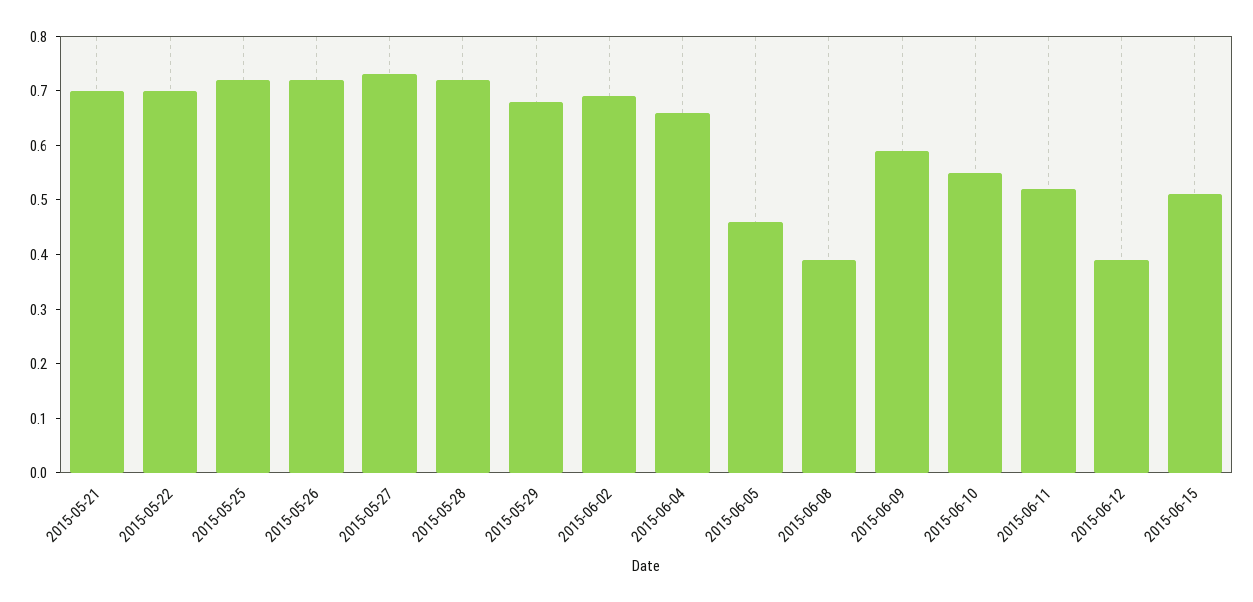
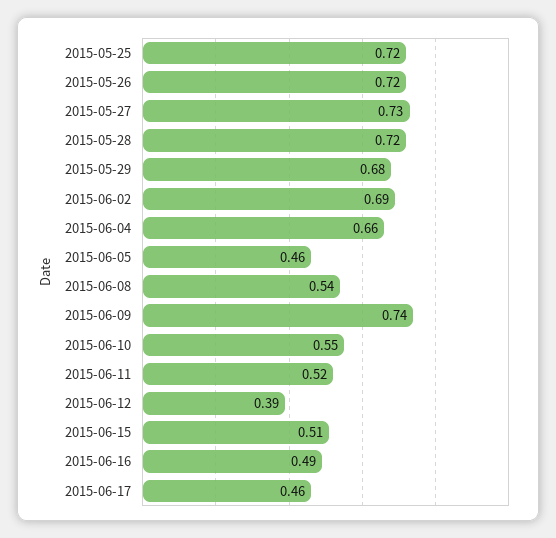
2015-05-21: 0.7 -> none
2015-05-22: 0.7 -> none
2015-06-08: 0.4 -> 0.54
2015-06-09: 0.6 -> 0.74
2015-06-16: none -> 0.49
2015-06-17: none -> 0.46

